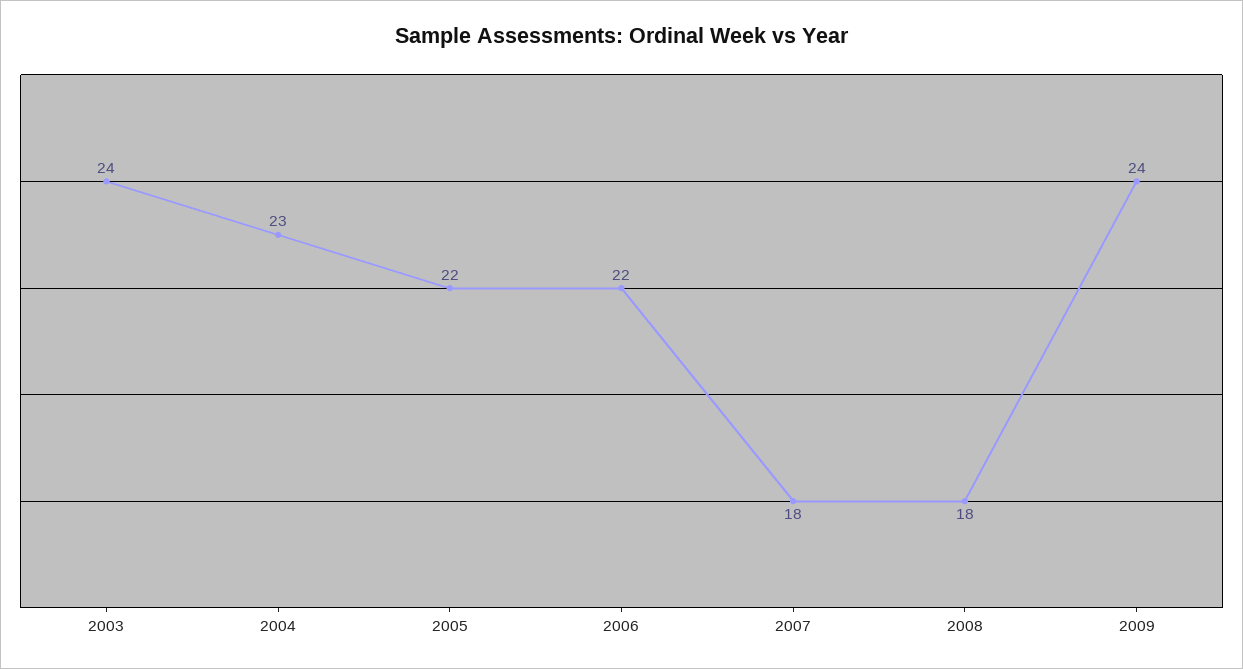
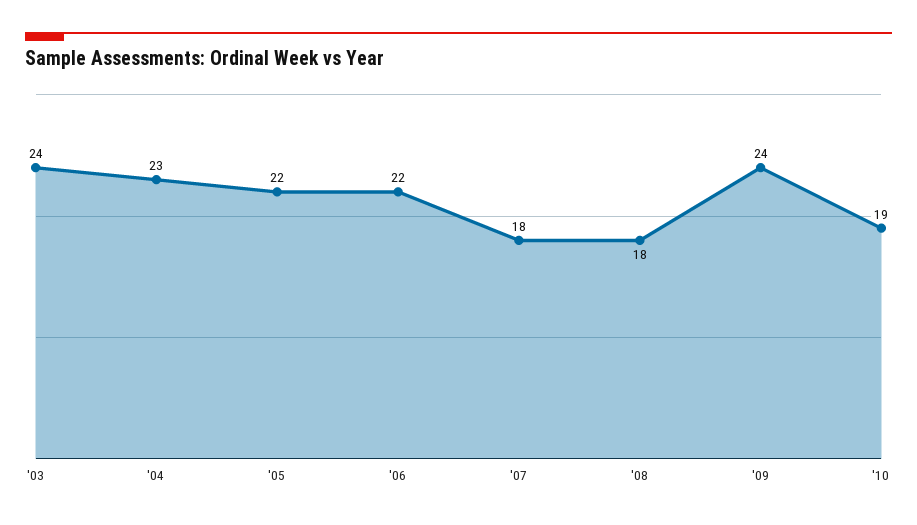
'10: none -> 19

